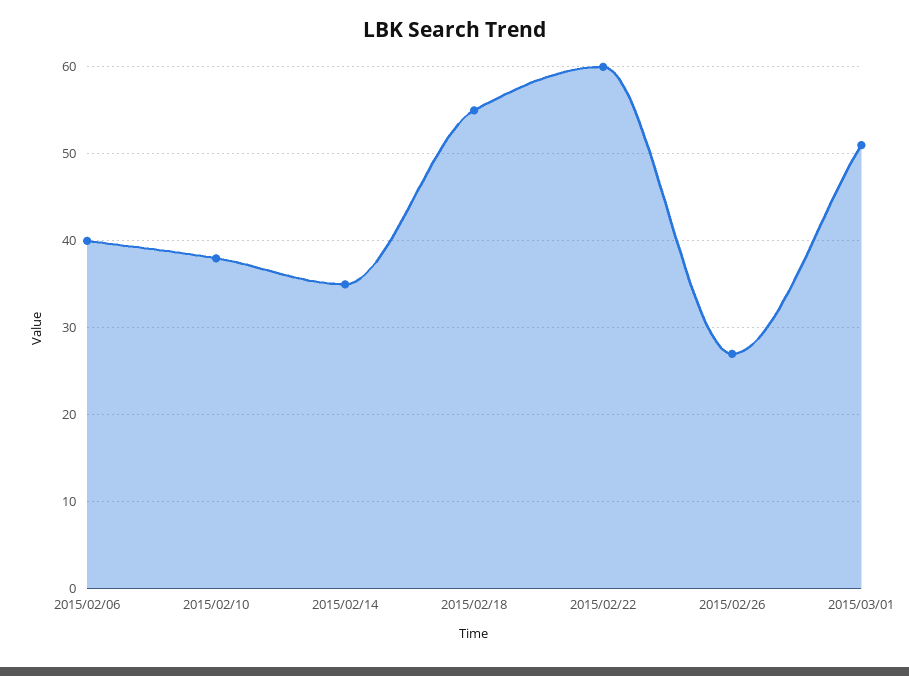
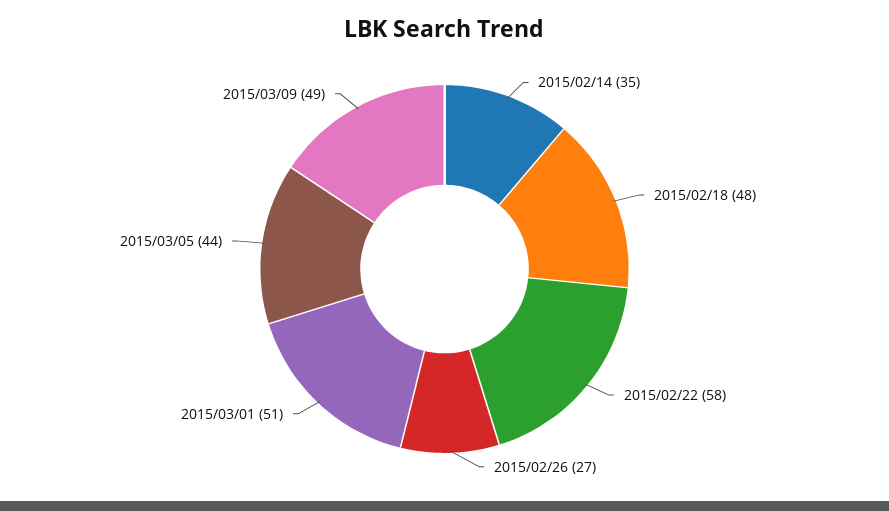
2015/02/06: 40 -> none
2015/02/10: 38 -> none
2015/02/18: 55 -> 48
2015/02/22: 60 -> 58
2015/03/05: none -> 44
2015/03/09: none -> 49

